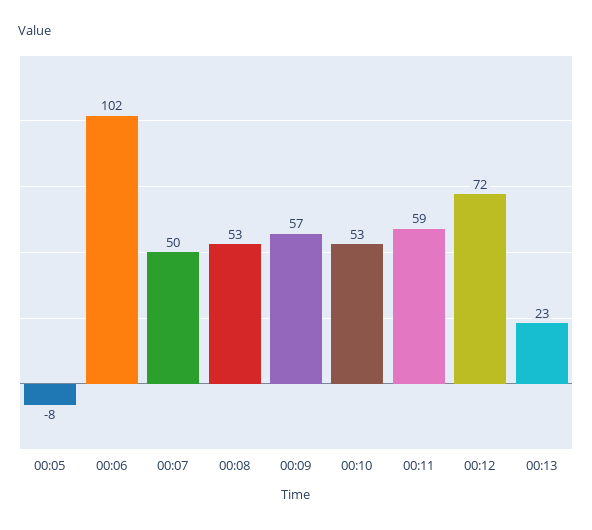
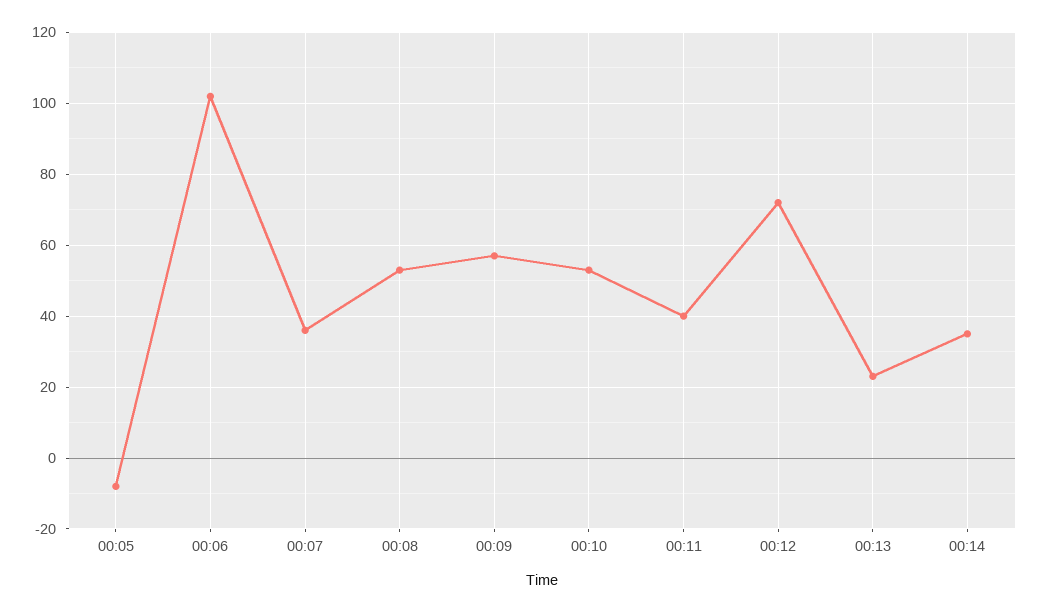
00:07: 50 -> 35
00:11: 59 -> 40
00:14: none -> 35

